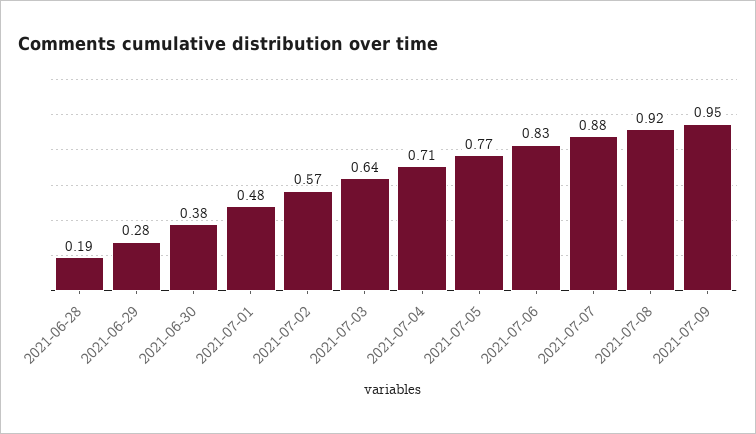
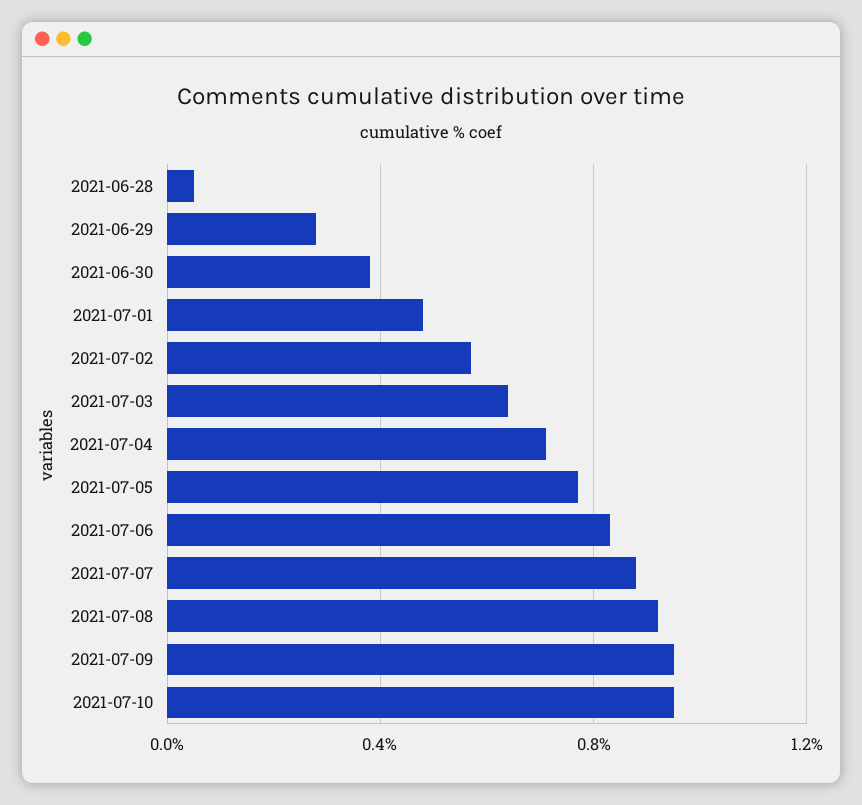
2021-06-28: 0.19 -> 0.05
2021-07-10: none -> 0.95

